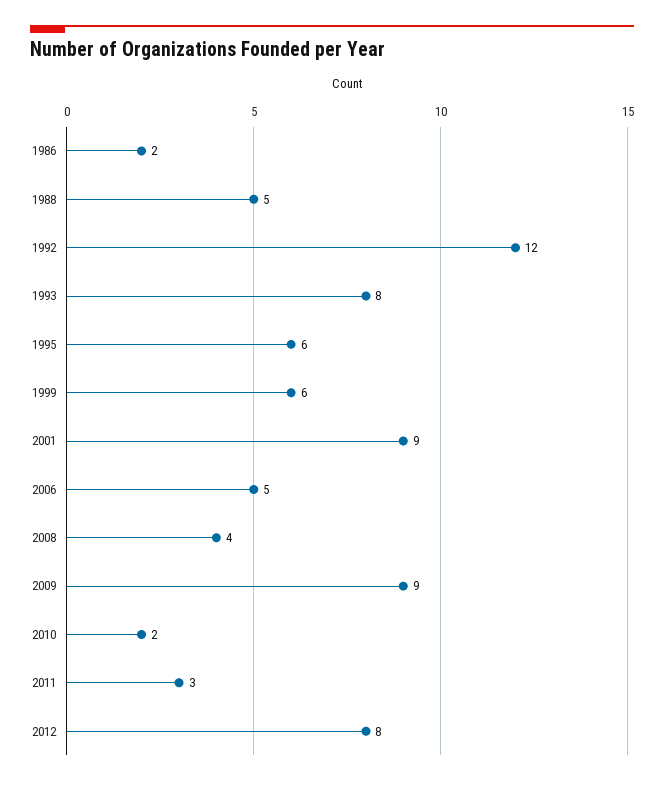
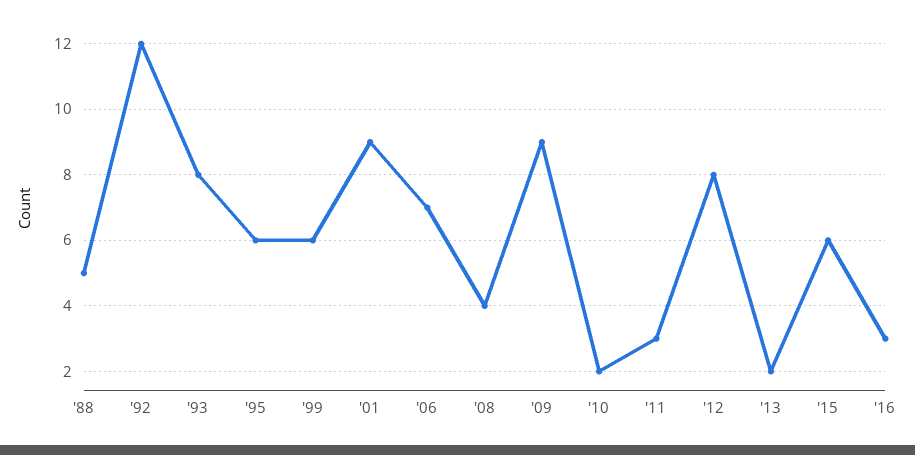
1986: 2 -> none
2006: 5 -> 7
'13: none -> 2
'15: none -> 6
'16: none -> 3

